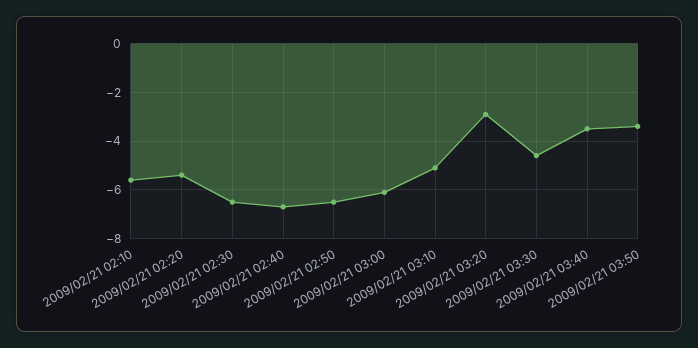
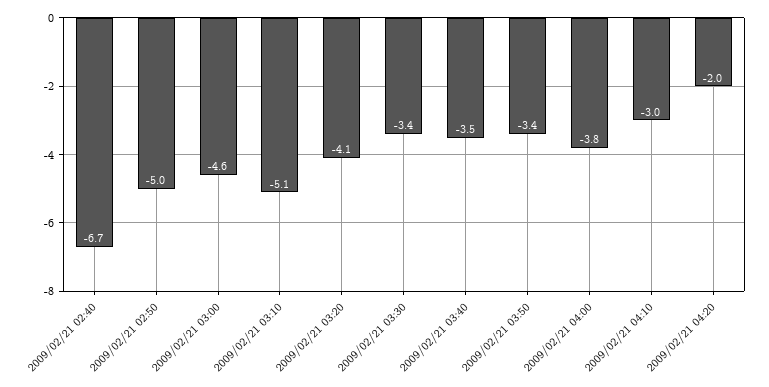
2009/02/21 02:10: -5.5 -> none
2009/02/21 02:20: -5.5 -> none
2009/02/21 02:30: -6.5 -> none
2009/02/21 02:50: -6.5 -> -5
2009/02/21 03:00: -6 -> -4.6
2009/02/21 03:20: -3 -> -4.1
2009/02/21 03:30: -4.5 -> -3.4
2009/02/21 04:00: none -> -3.8
2009/02/21 04:10: none -> -3
2009/02/21 04:20: none -> -2

